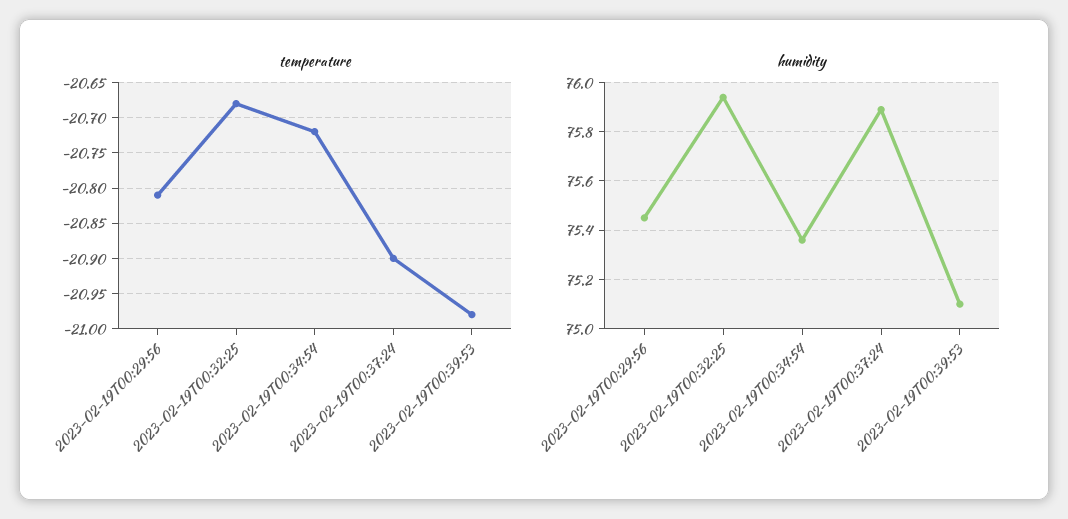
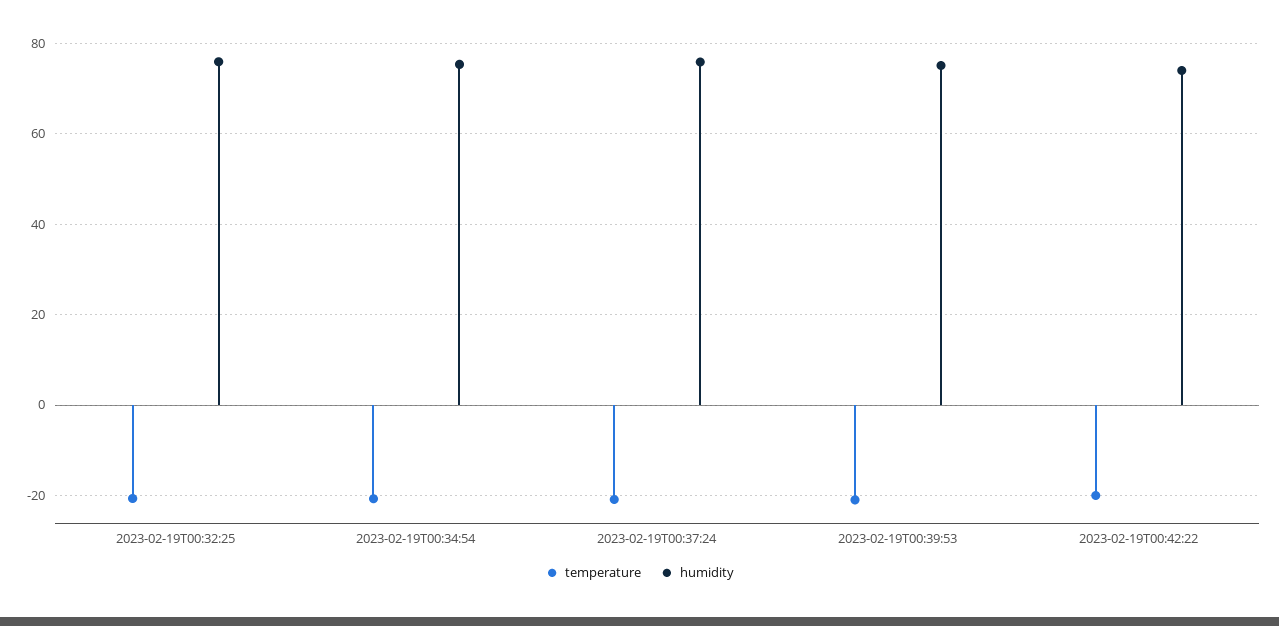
temperature, 2023-02-19T00:29:56: -20.81 -> none
humidity, 2023-02-19T00:29:56: 75.45 -> none
temperature, 2023-02-19T00:42:22: none -> -20
humidity, 2023-02-19T00:42:22: none -> 74

